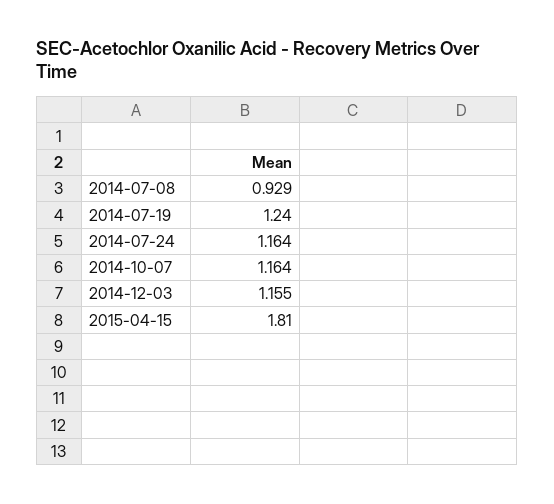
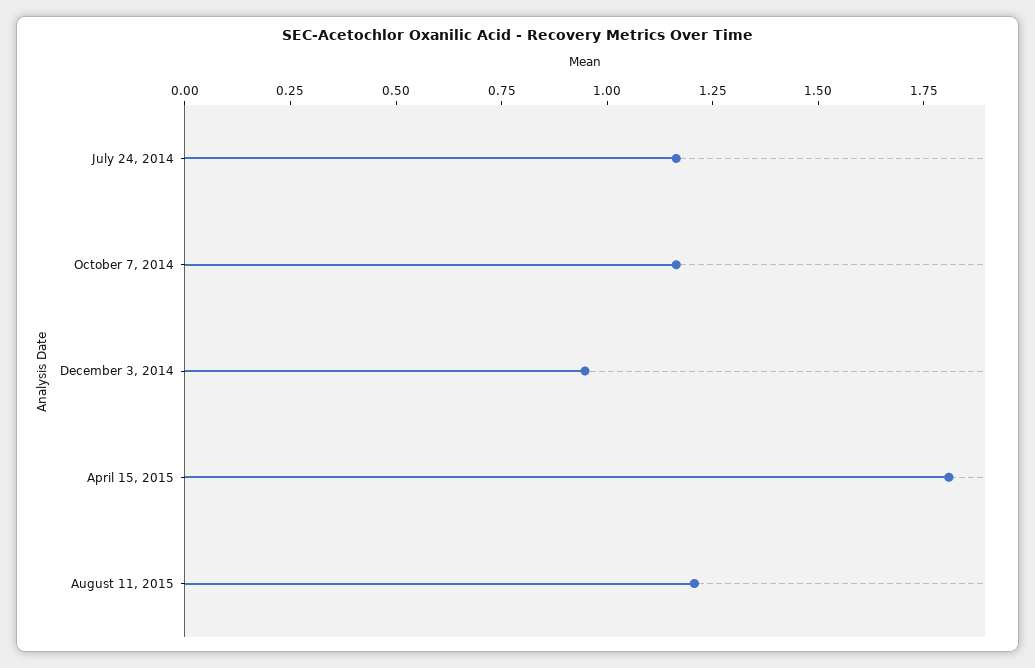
2014-07-08: 0.929 -> none
2014-07-19: 1.24 -> none
2014-12-03: 1.155 -> 0.95
August 11, 2015: none -> 1.2

